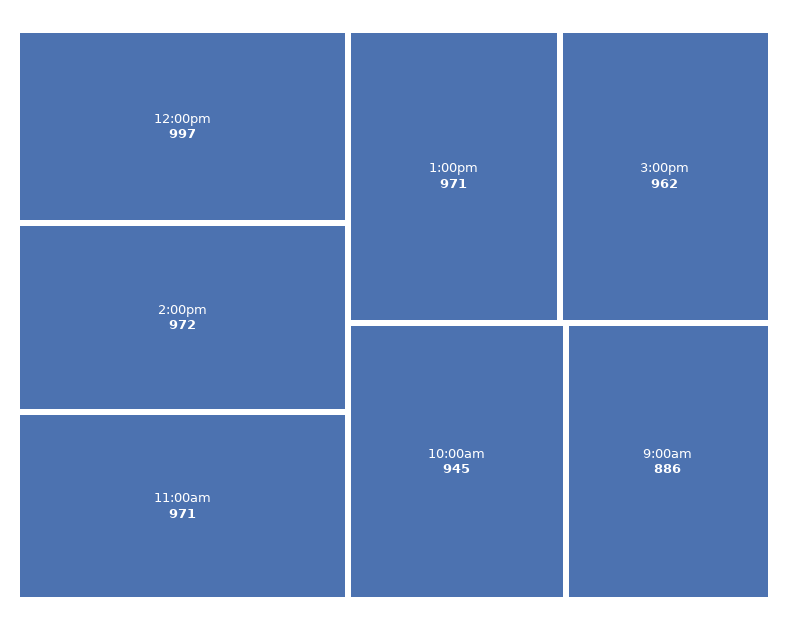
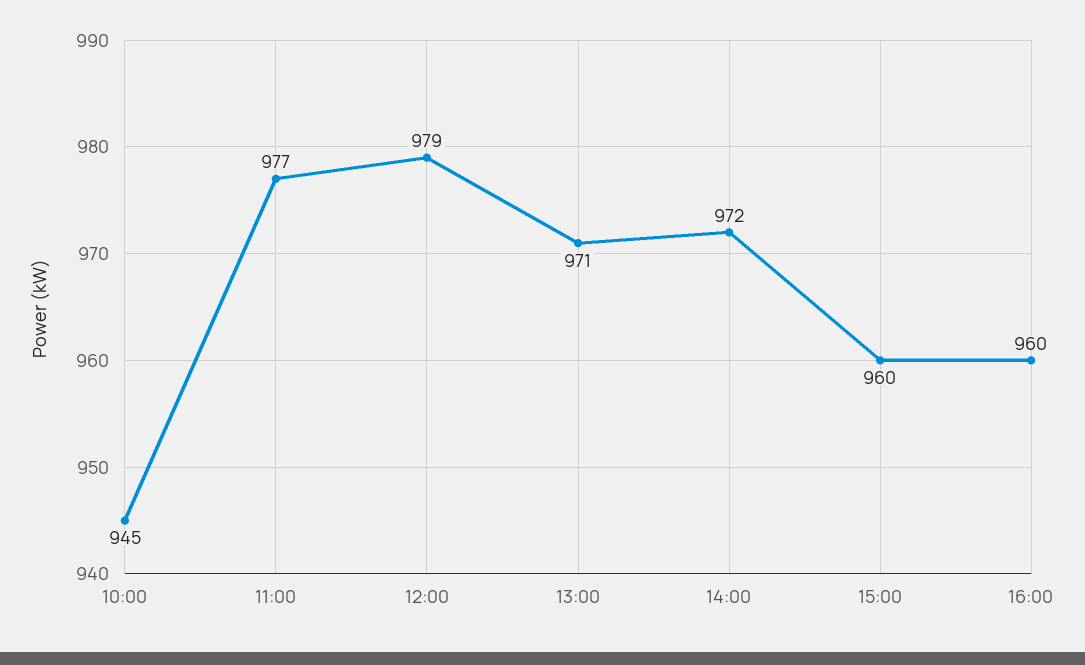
12:00pm: 997 -> 979
11:00am: 971 -> 977
3:00pm: 962 -> 960
9:00am: 886 -> none
16:00: none -> 960

